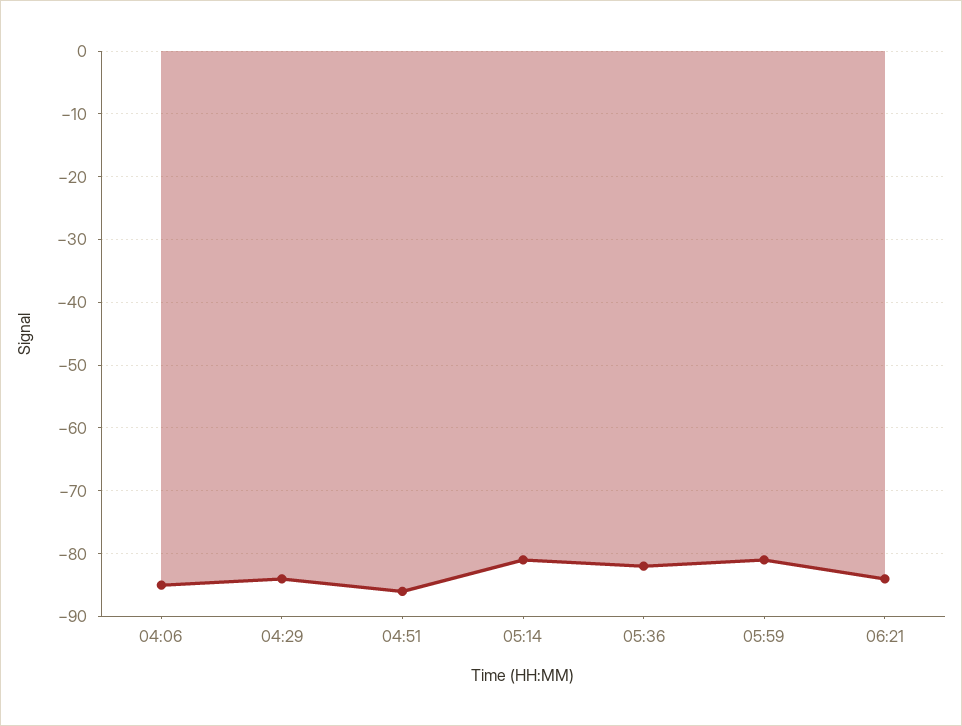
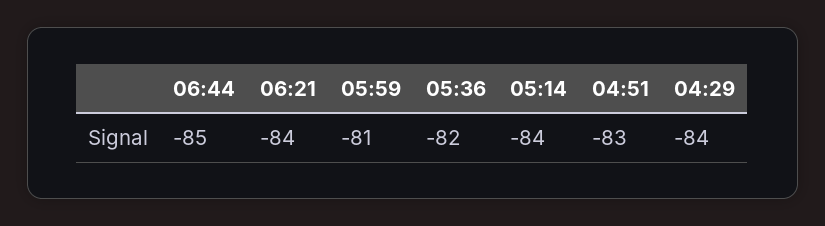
04:06: -85 -> none
04:51: -86 -> -83
05:14: -81 -> -84
06:44: none -> -85

